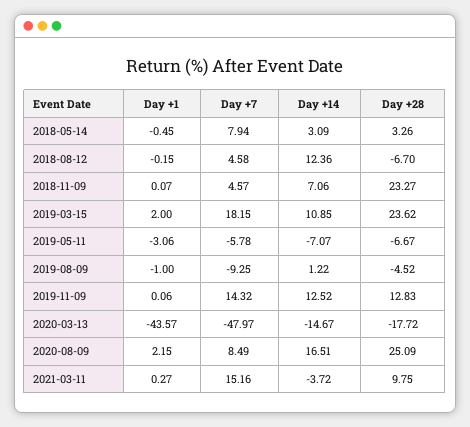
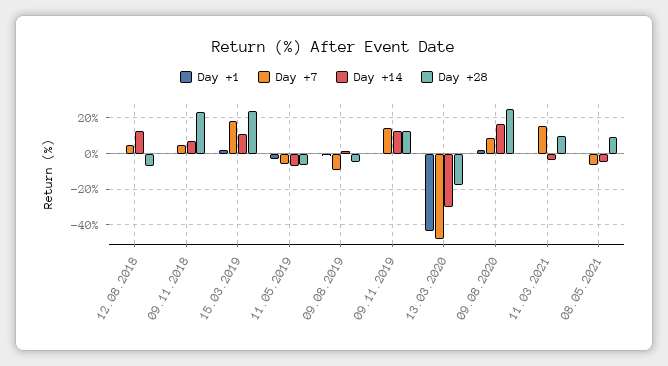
Day +1, 2018-05-14: -0.45 -> none
Day +7, 2018-05-14: 7.94 -> none
Day +14, 2018-05-14: 3.09 -> none
Day +28, 2018-05-14: 3.26 -> none
Day +14, 2020-03-13: -14.67 -> -30
Day +1, 08.05.2021: none -> 0
Day +7, 08.05.2021: none -> -5
Day +14, 08.05.2021: none -> -5
Day +28, 08.05.2021: none -> 10

